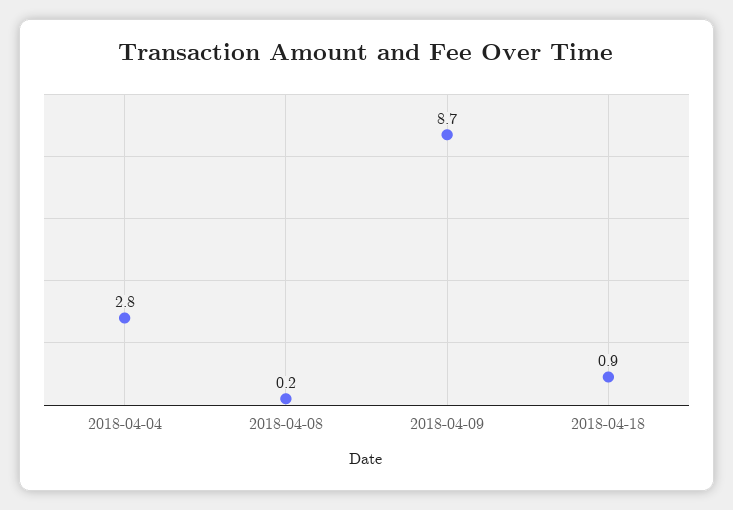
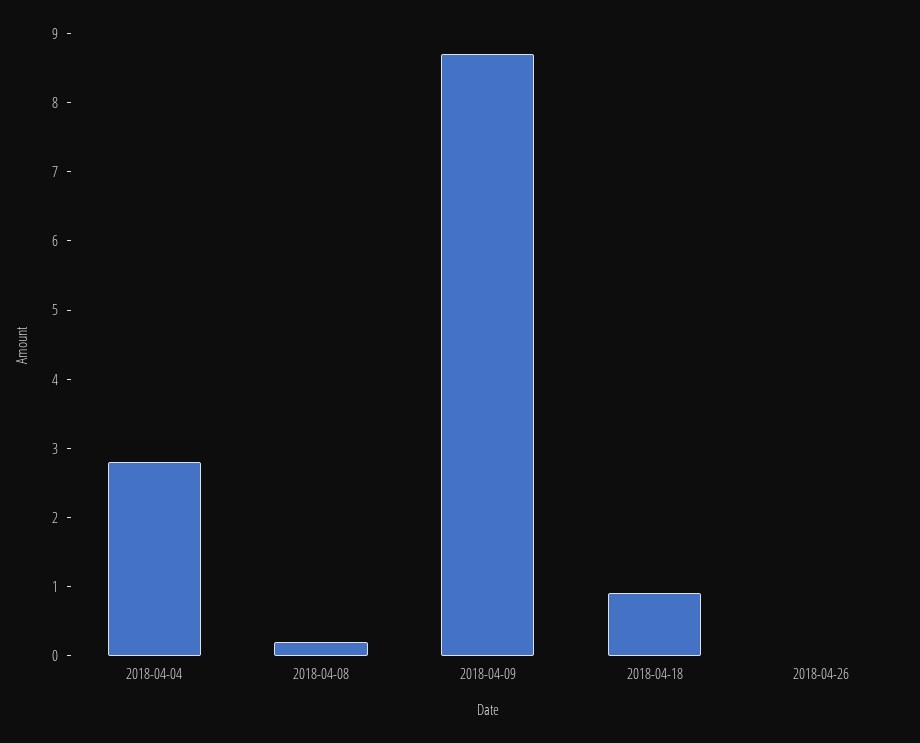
2018-04-26: none -> 0

